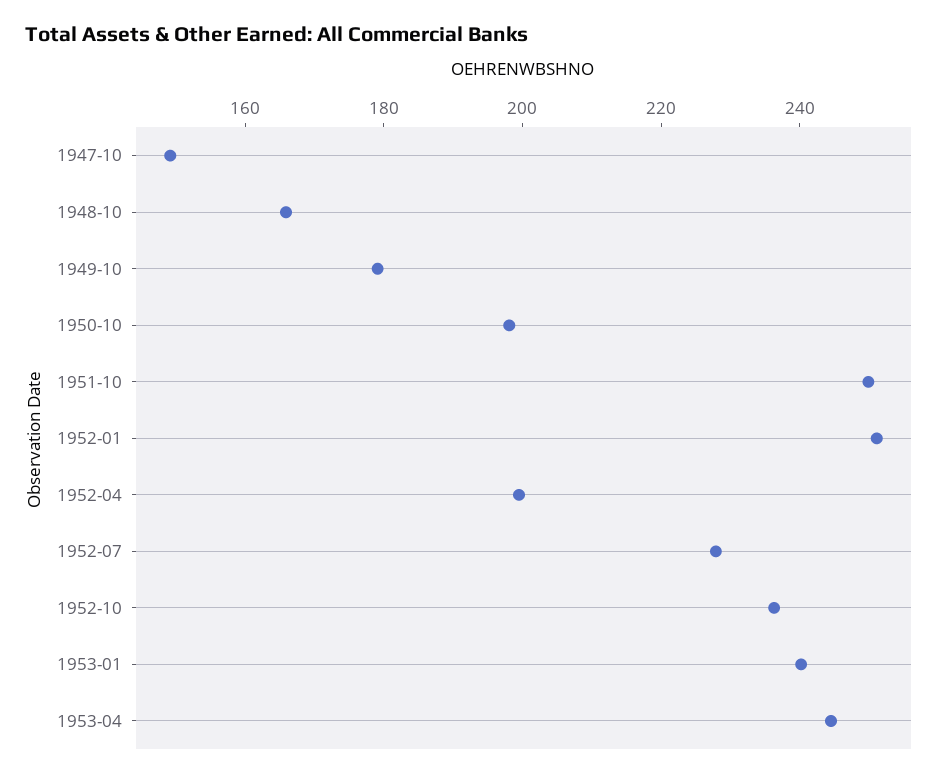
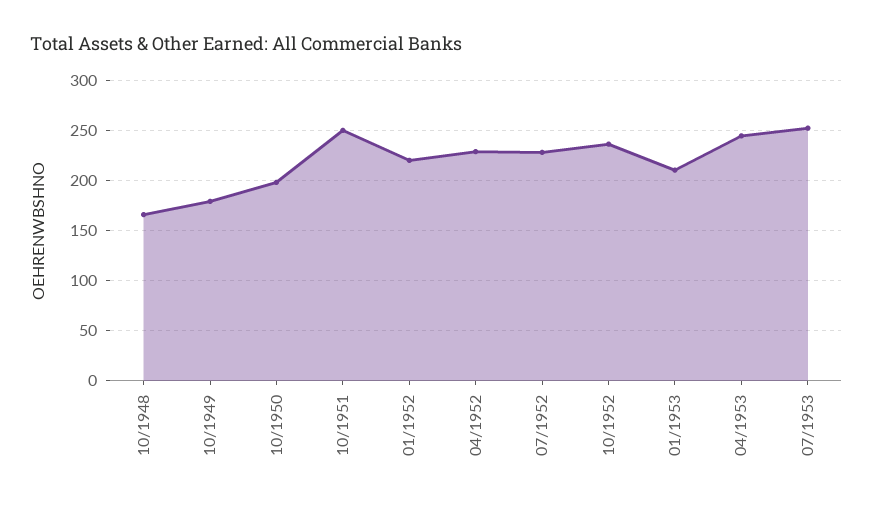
1947-10: 150 -> none
1952-01: 250 -> 220
1952-04: 200 -> 230
1953-01: 240 -> 210
07/1953: none -> 250

